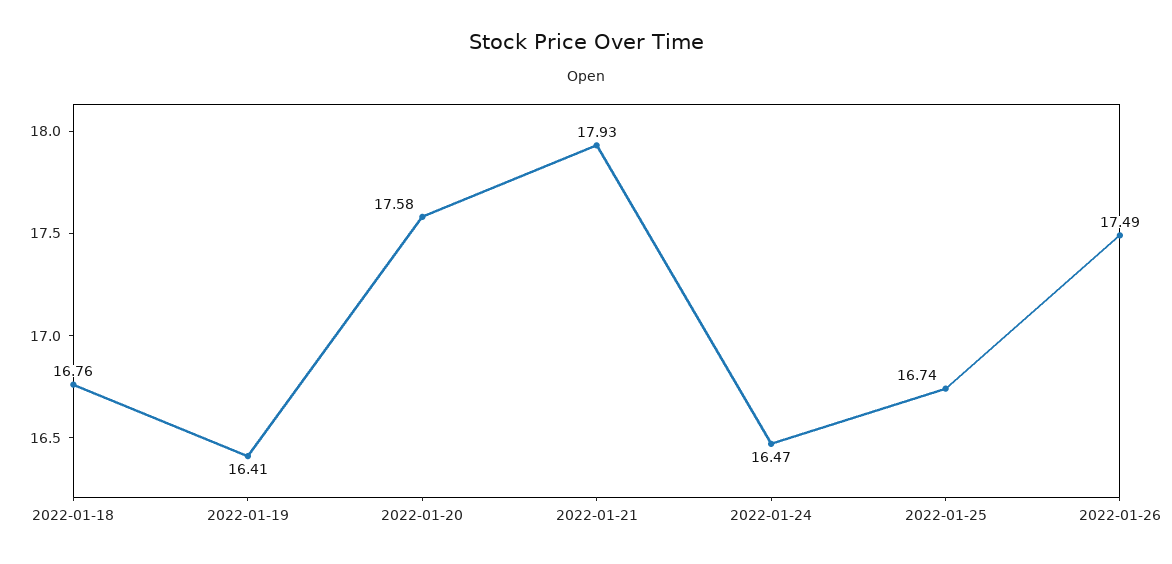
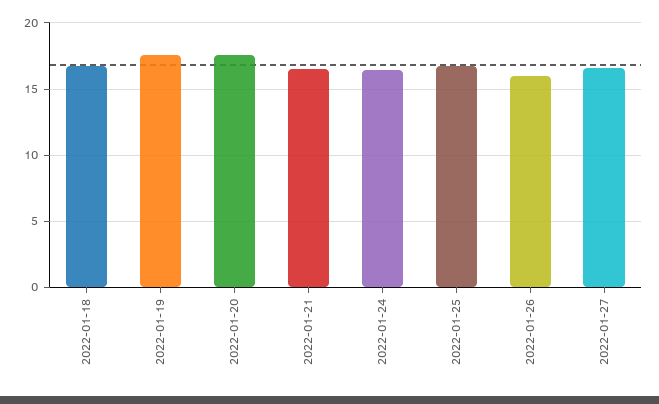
2022-01-19: 16.41 -> 17.5
2022-01-21: 17.93 -> 16.5
2022-01-26: 17.49 -> 16
2022-01-27: none -> 16.5

